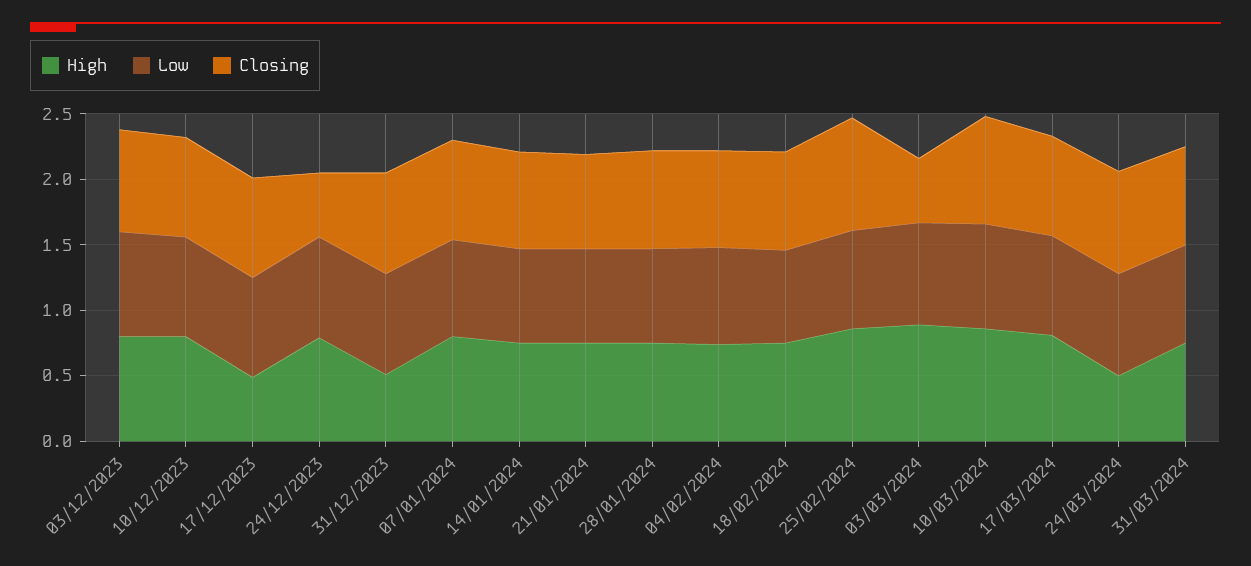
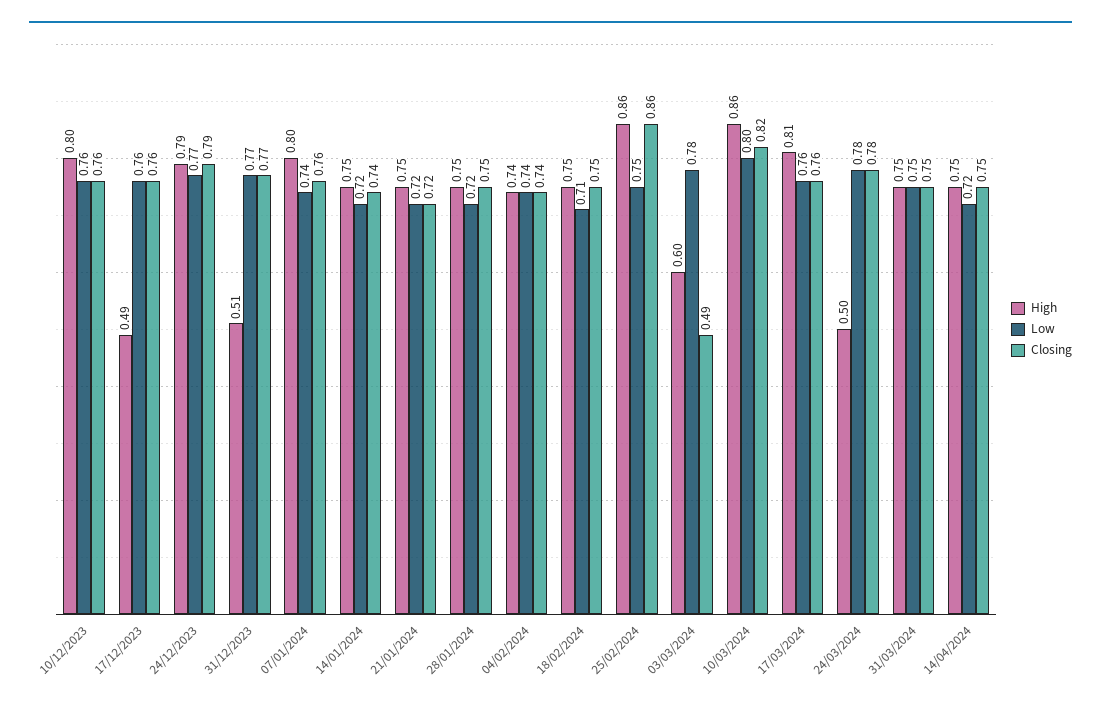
High, 03/12/2023: 0.8 -> none
Low, 03/12/2023: 0.8 -> none
Closing, 03/12/2023: 0.8 -> none
Closing, 24/12/2023: 0.5 -> 0.79
High, 03/03/2024: 0.9 -> 0.6
High, 14/04/2024: none -> 0.75
Low, 14/04/2024: none -> 0.72
Closing, 14/04/2024: none -> 0.75

